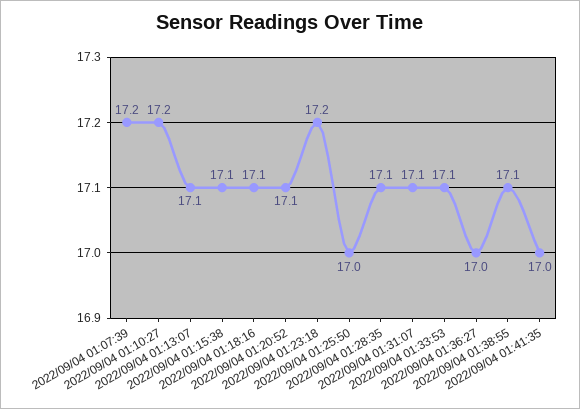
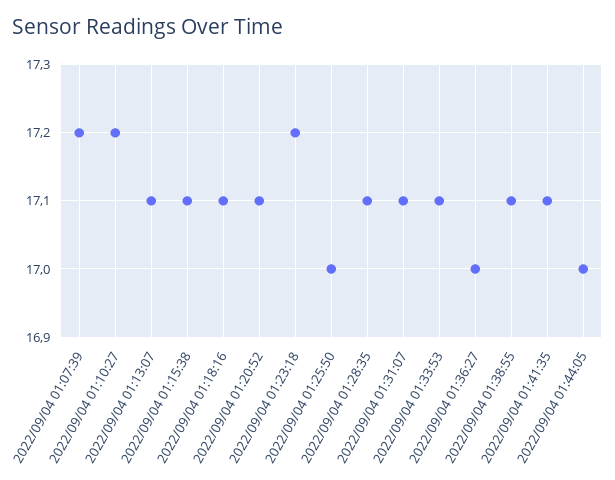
2022/09/04 01:41:35: 17 -> 17.1
2022/09/04 01:44:05: none -> 17

